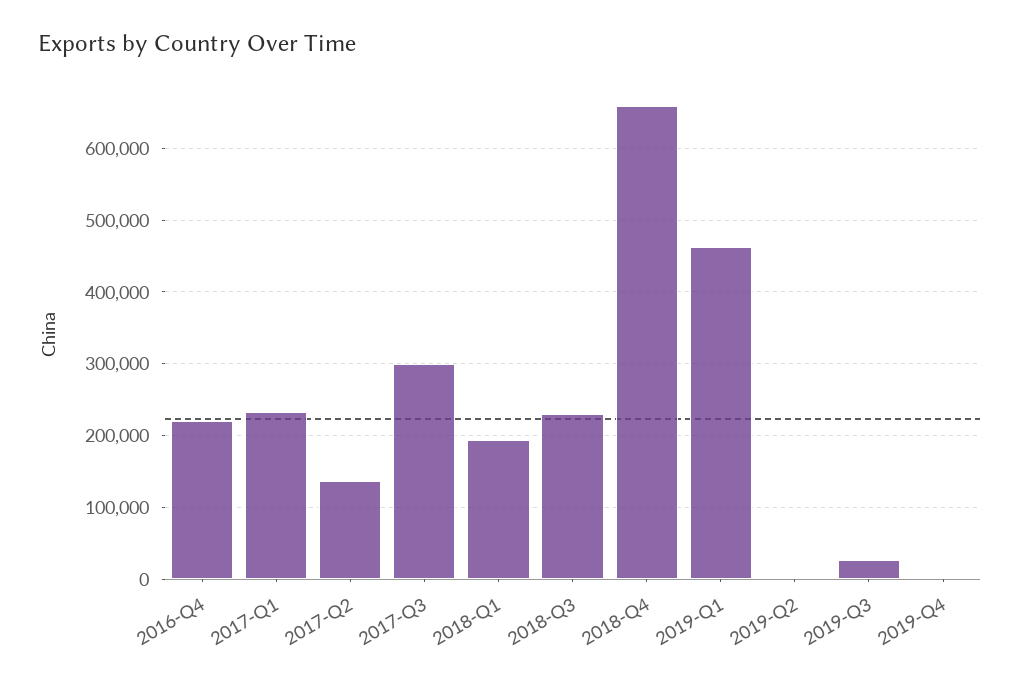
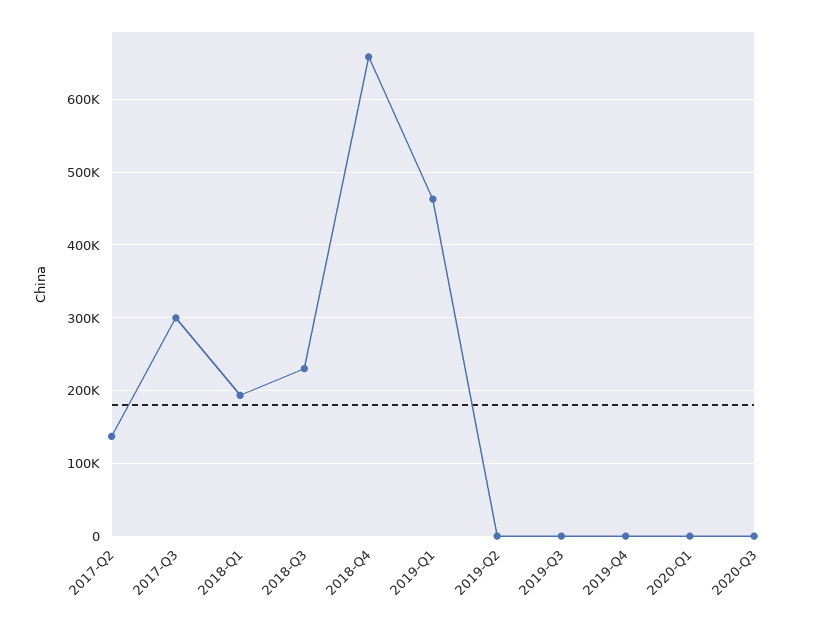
2016-Q4: 220000 -> none
2017-Q1: 230000 -> none
2019-Q3: 30000 -> 0
2020-Q1: none -> 0
2020-Q3: none -> 0

